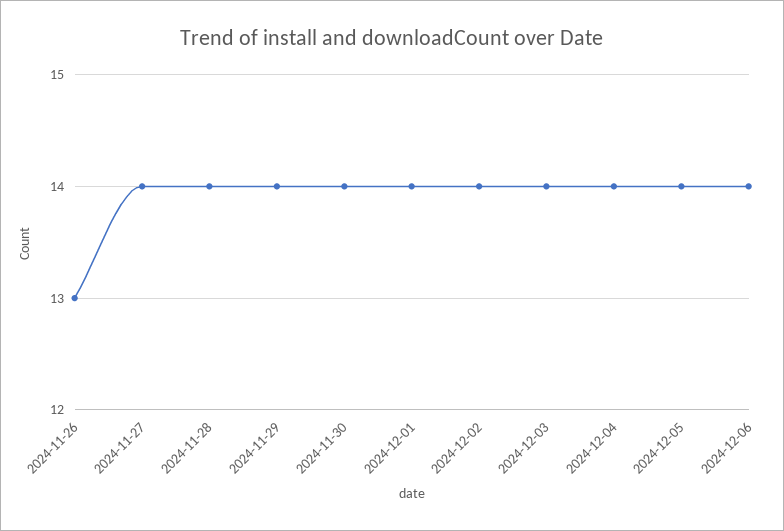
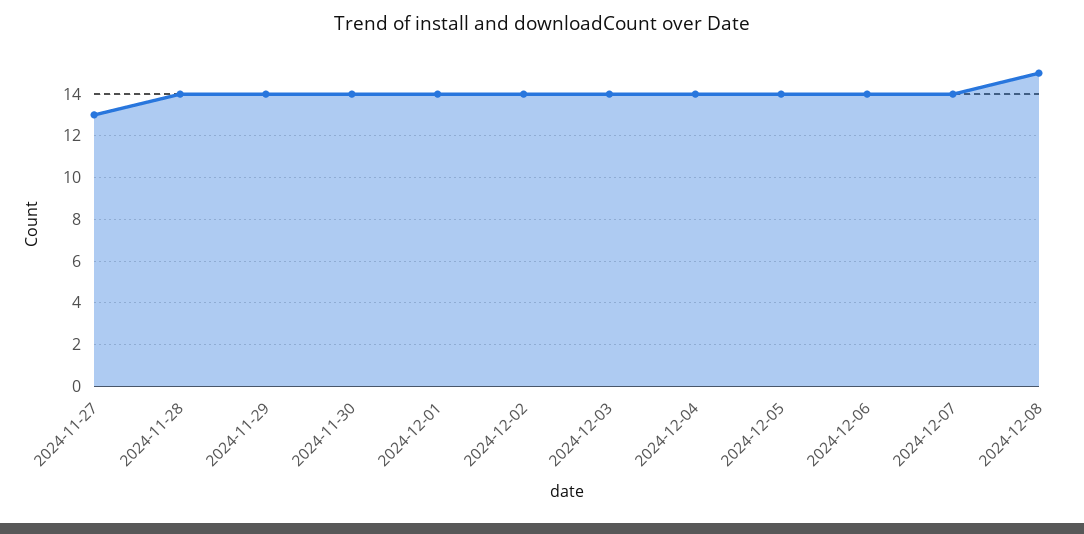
2024-11-26: 13 -> none
2024-11-27: 14 -> 13
2024-12-07: none -> 14
2024-12-08: none -> 15

